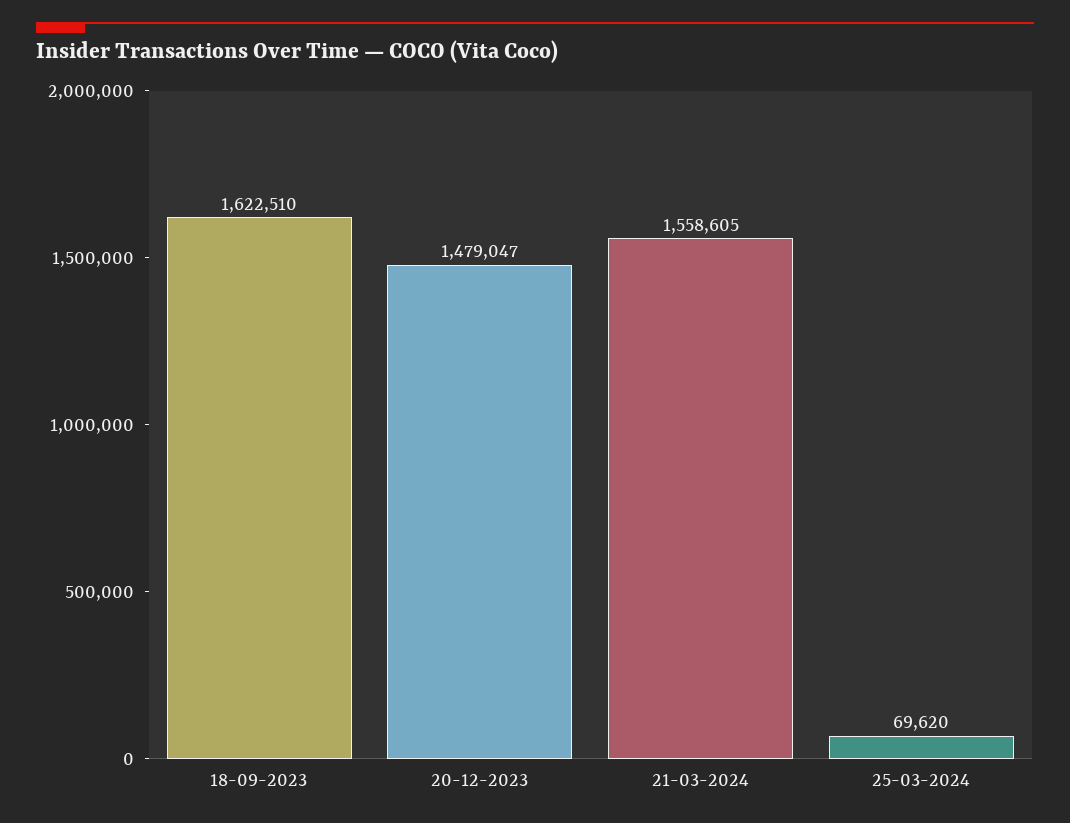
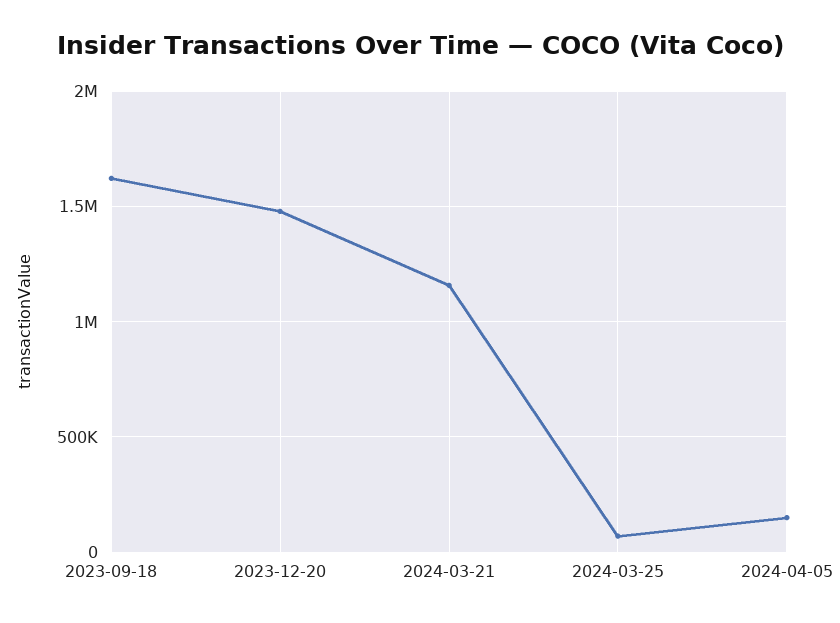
21-03-2024: 1558605 -> 1150000
2024-04-05: none -> 150000

